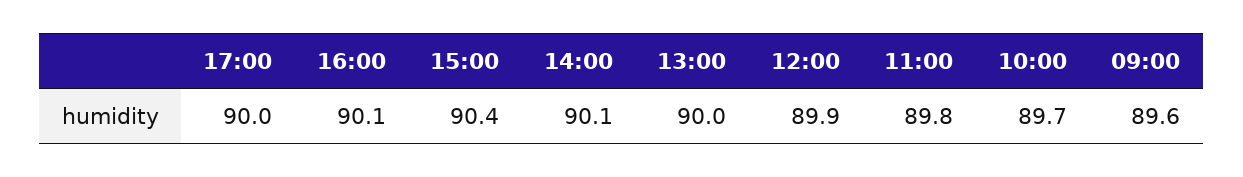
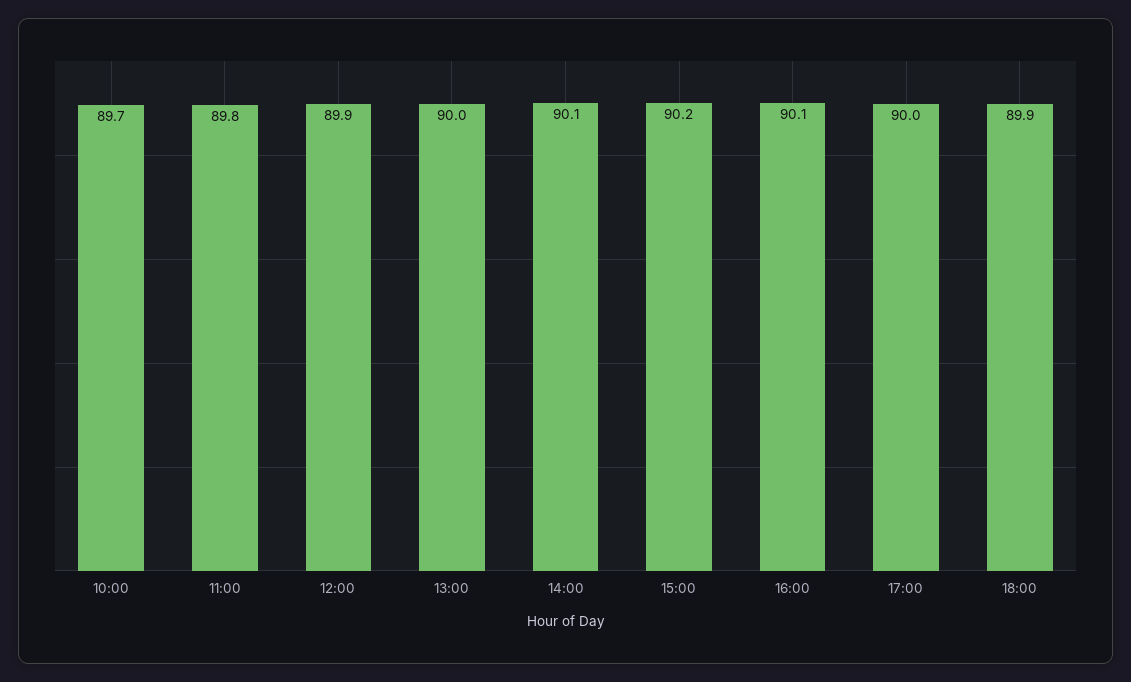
15:00: 90.4 -> 90.2
09:00: 89.6 -> none
18:00: none -> 89.9

